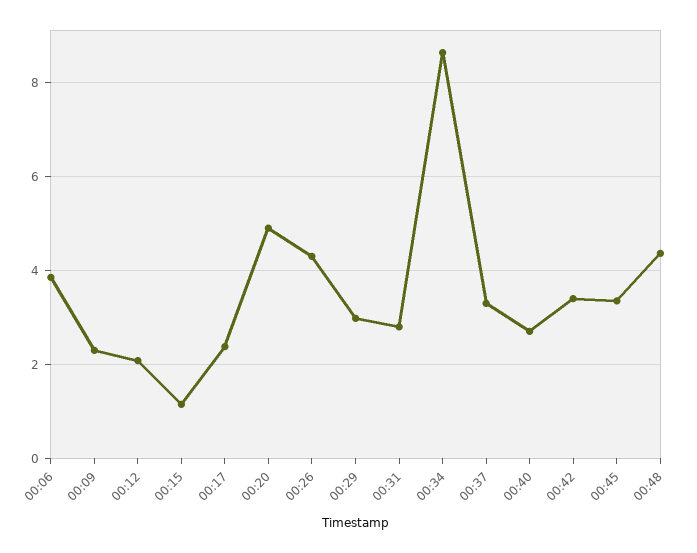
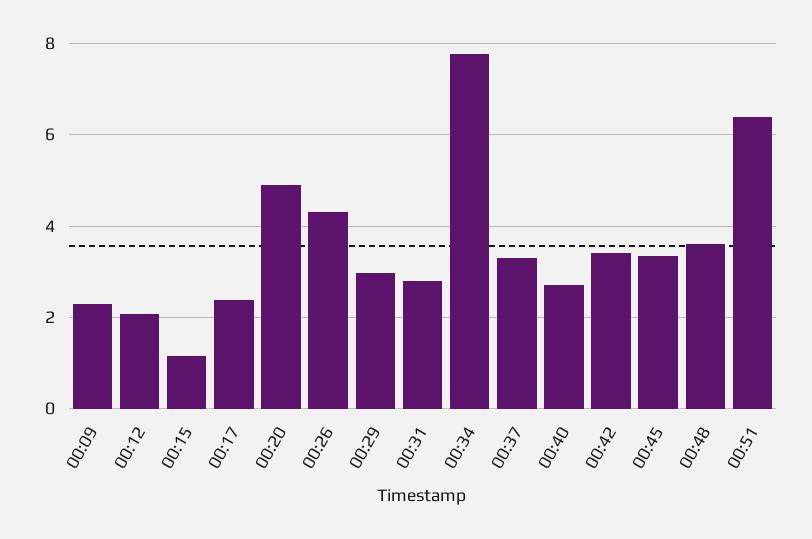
00:06: 3.8 -> none
00:34: 8.6 -> 7.8
00:48: 4.4 -> 3.6
00:51: none -> 6.4

